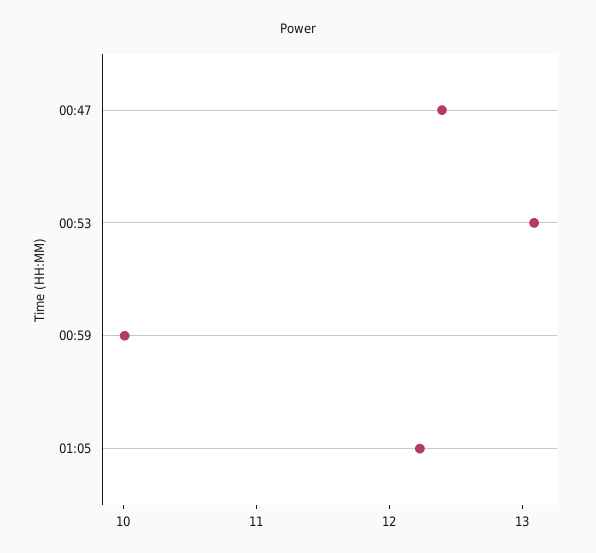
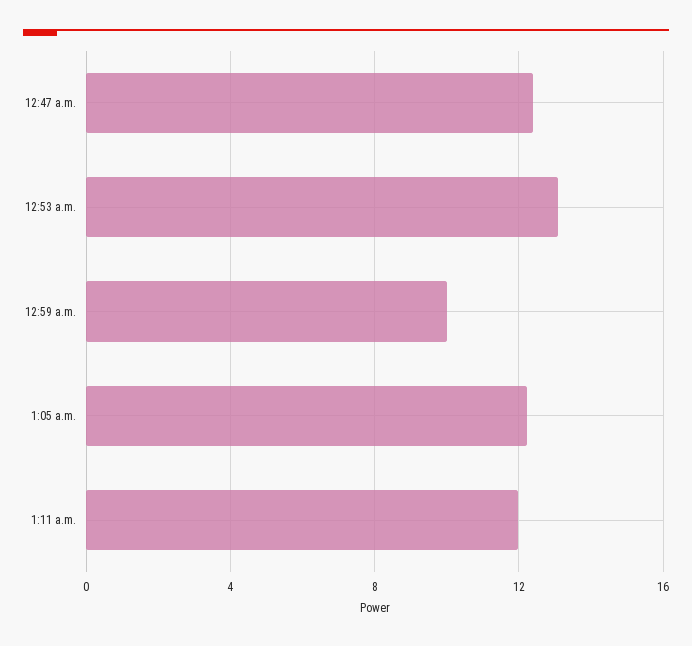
1:11 a.m.: none -> 12

